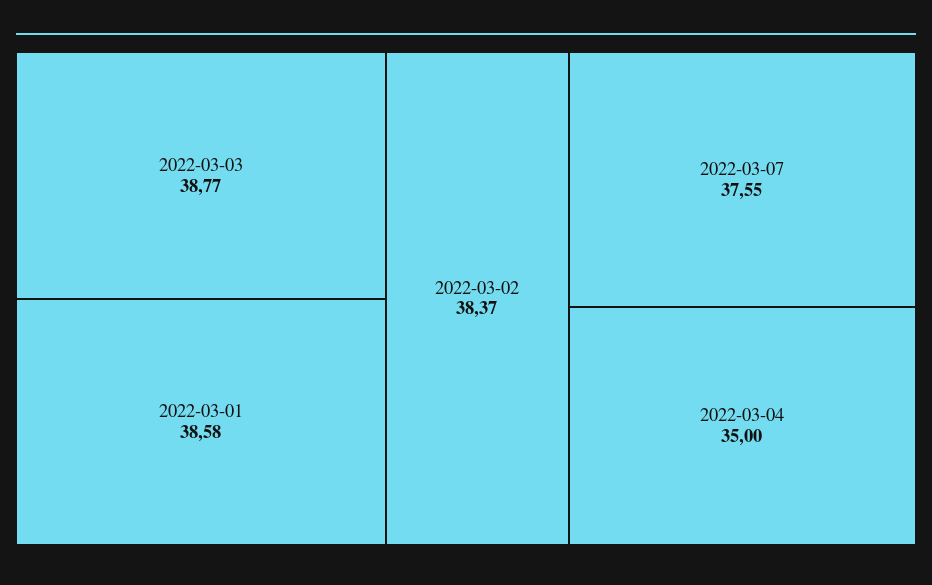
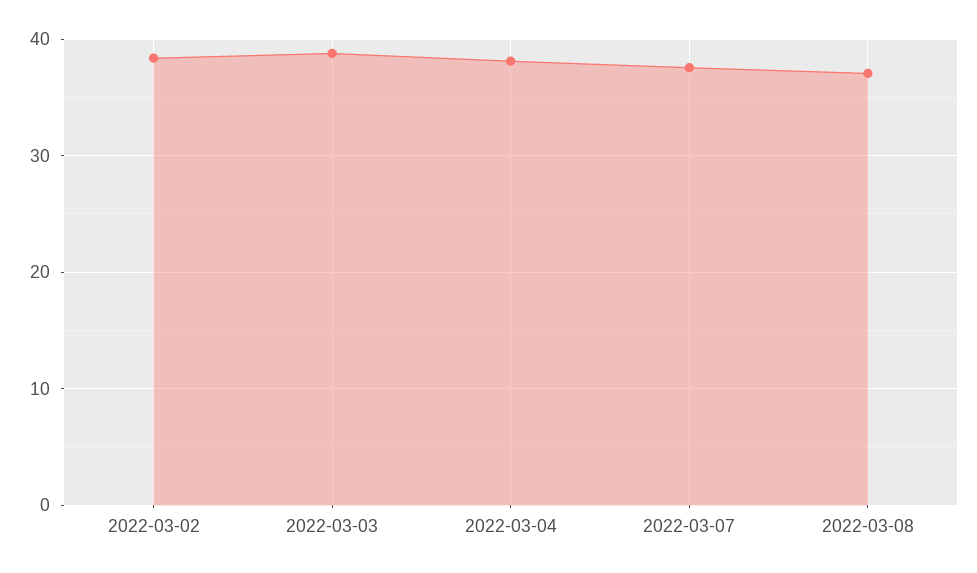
2022-03-01: 38.58 -> none
2022-03-04: 35 -> 38
2022-03-08: none -> 37

